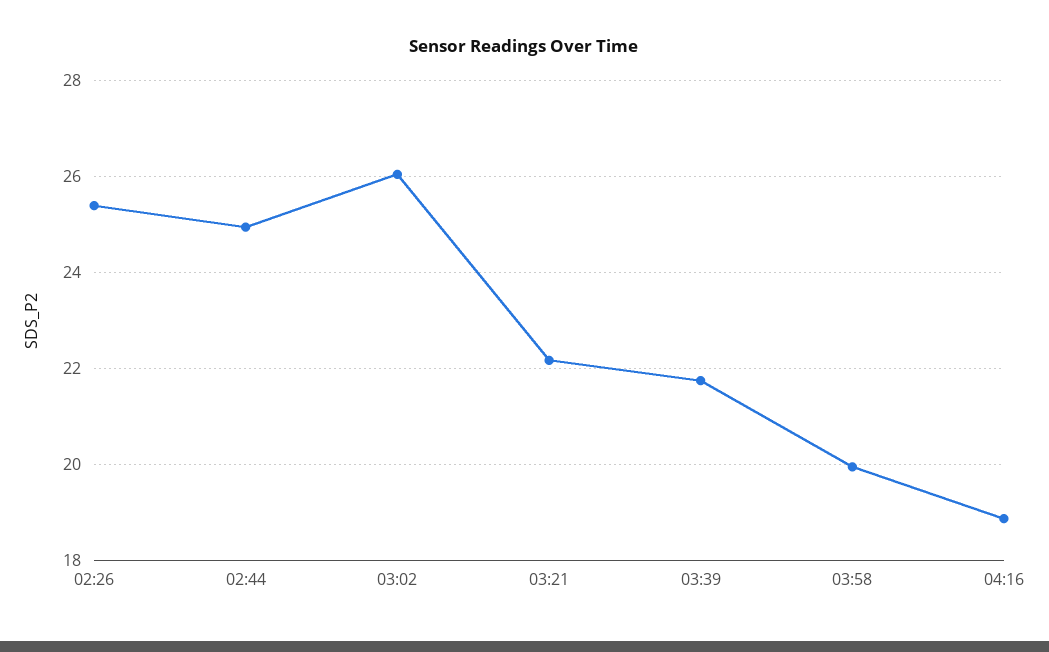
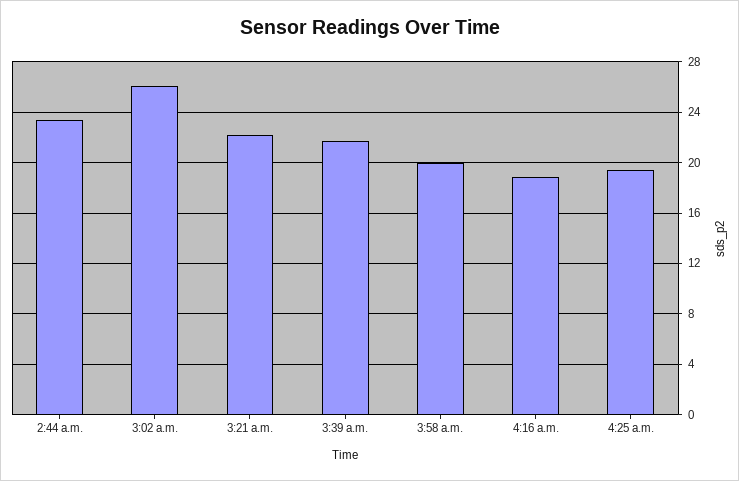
02:26: 25.4 -> none
02:44: 25 -> 23.5
4:25 a.m.: none -> 19.5

